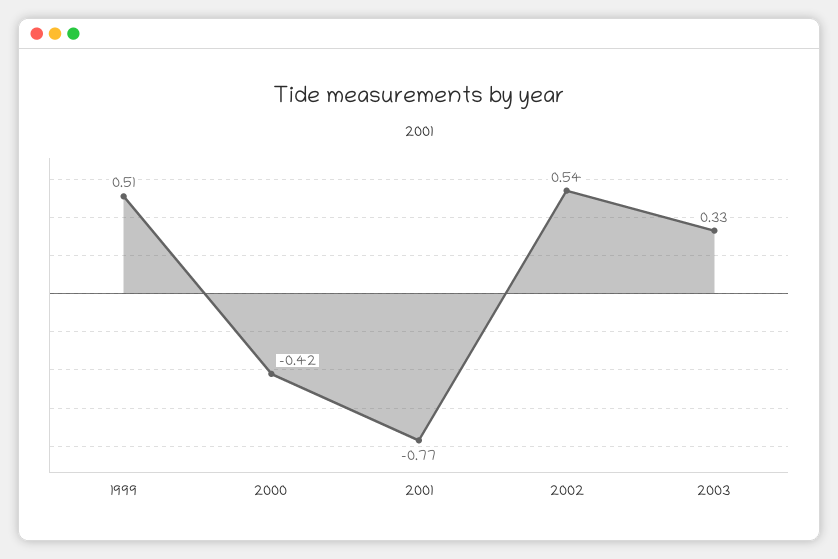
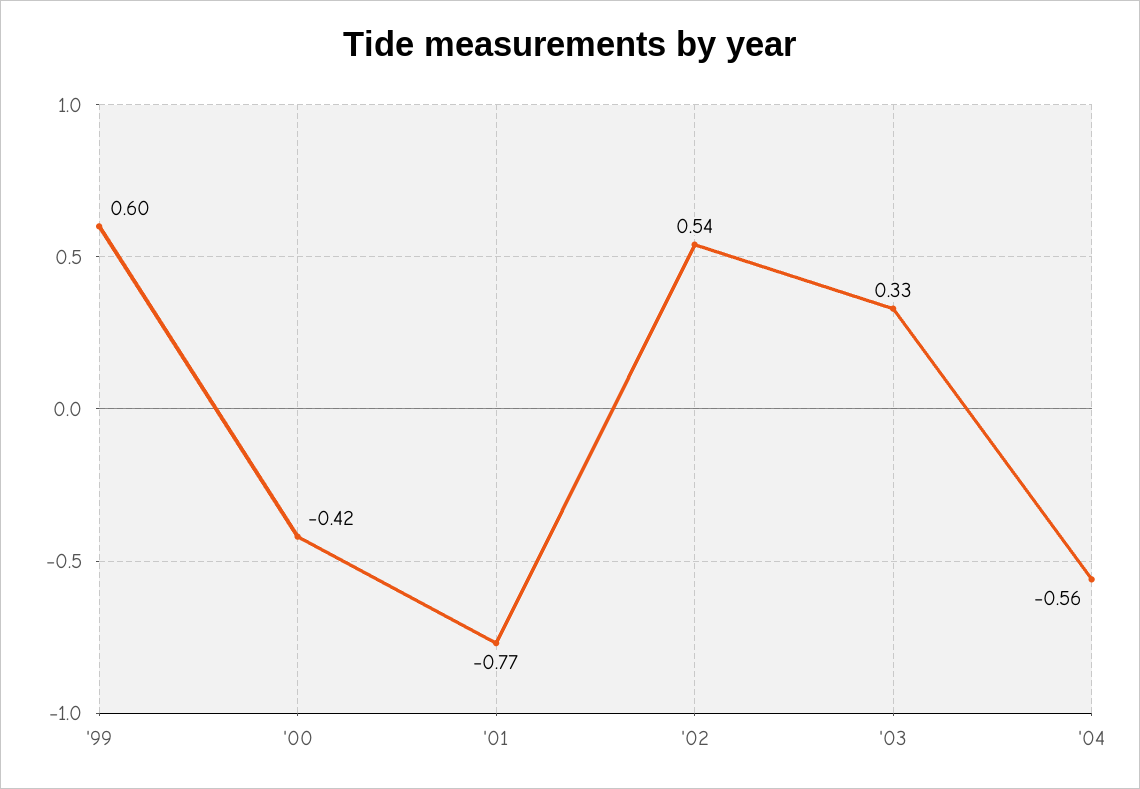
1999: 0.51 -> 0.6
'04: none -> -0.56

